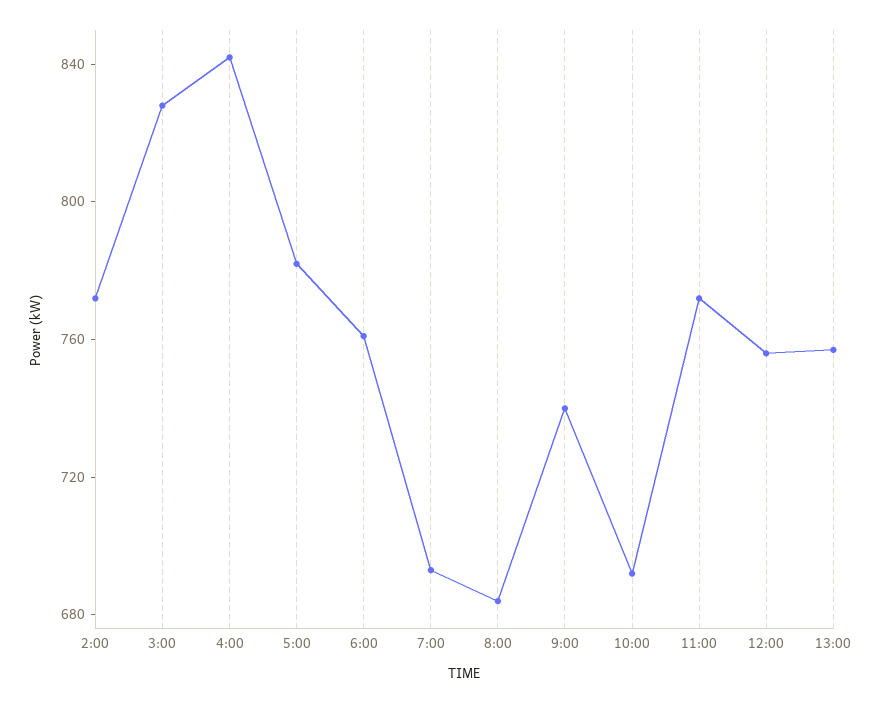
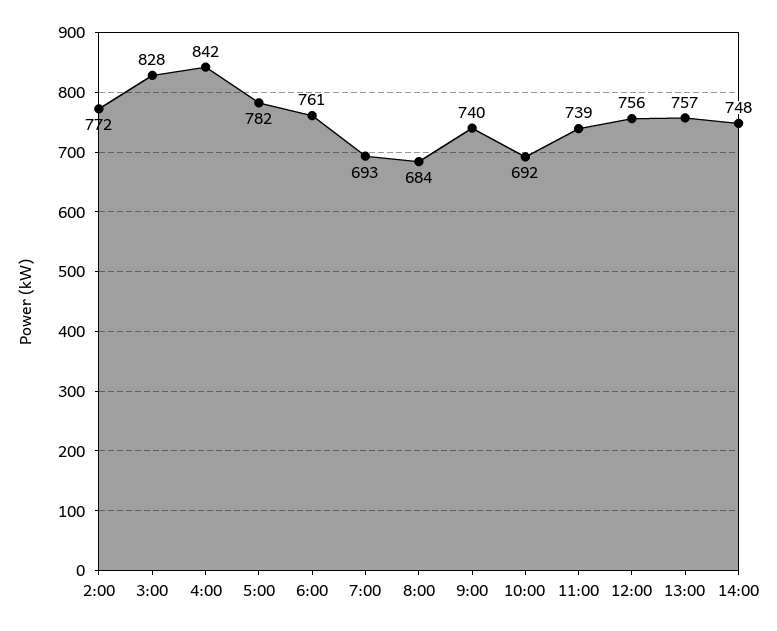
11:00: 770 -> 739
14:00: none -> 748

